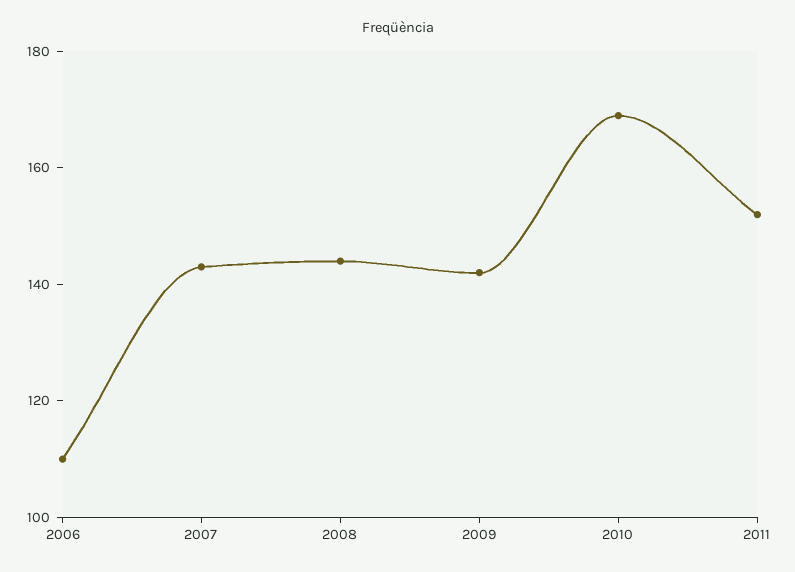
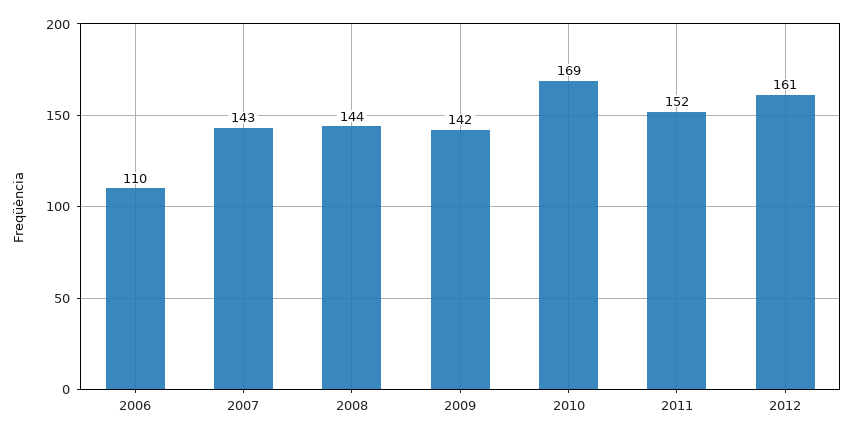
2012: none -> 161

